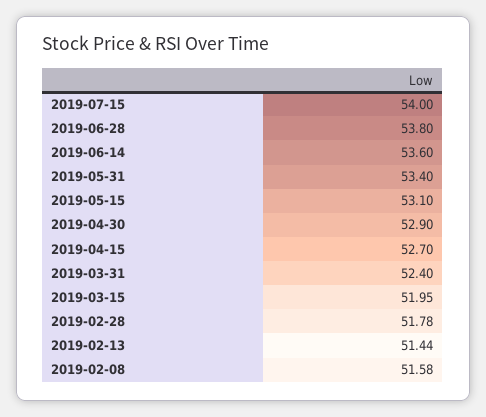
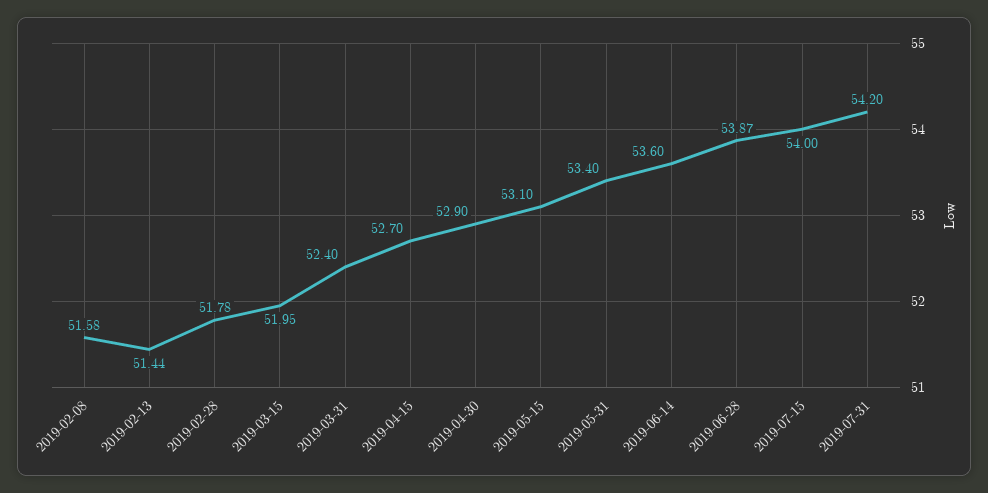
2019-06-28: 53.8 -> 53.87
2019-07-31: none -> 54.2

